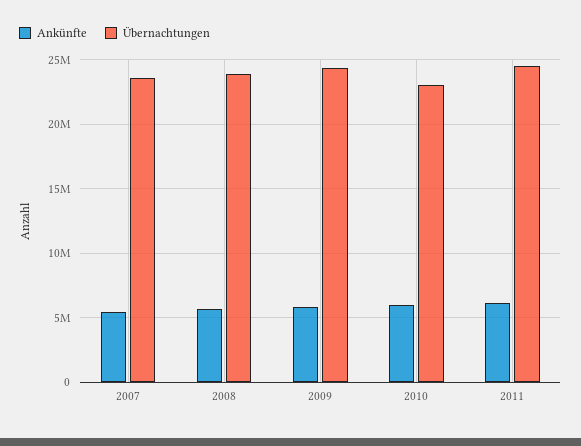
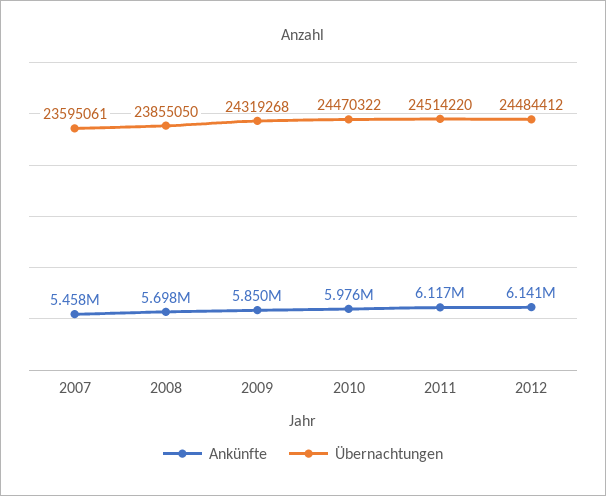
Übernachtungen, 2010: 23000000 -> 24470322
Ankünfte, 2012: none -> 6141000
Übernachtungen, 2012: none -> 24484412

